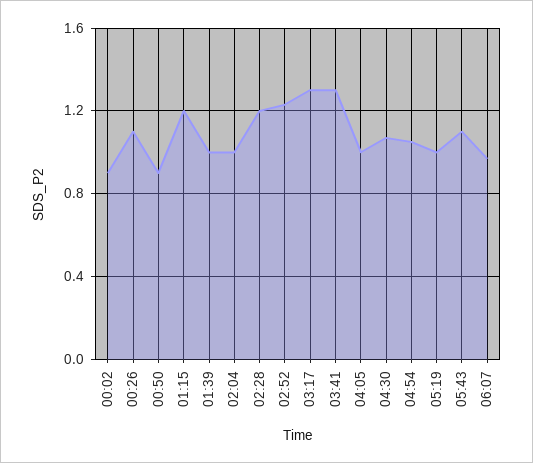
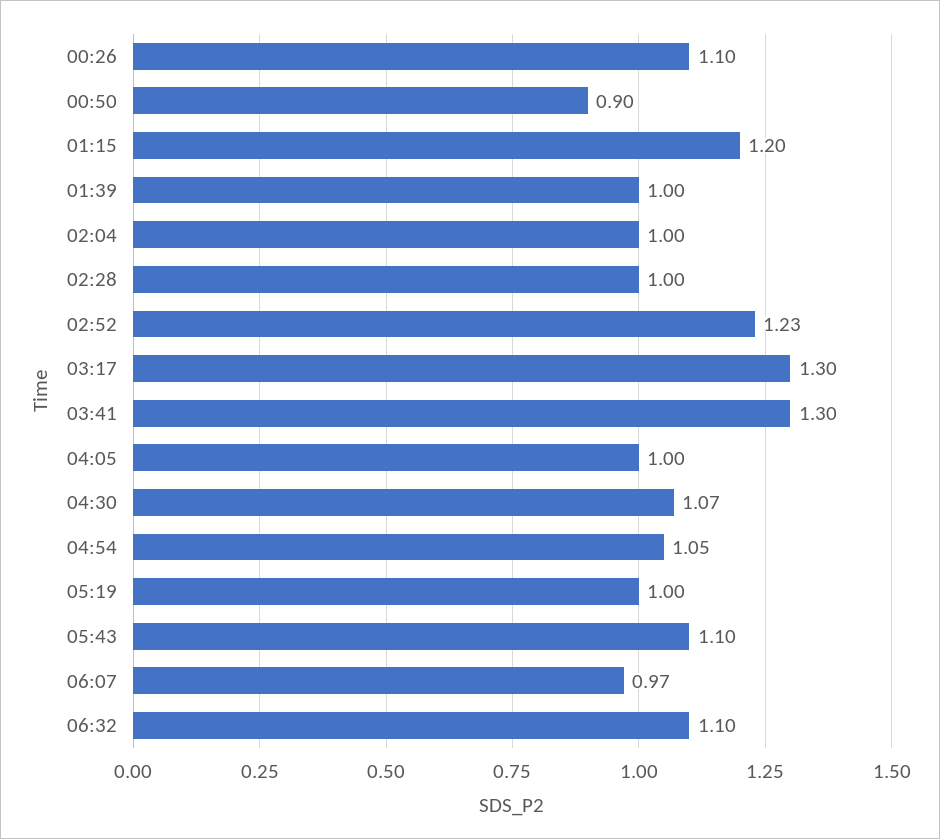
00:02: 0.9 -> none
02:28: 1.2 -> 1
06:32: none -> 1.1

